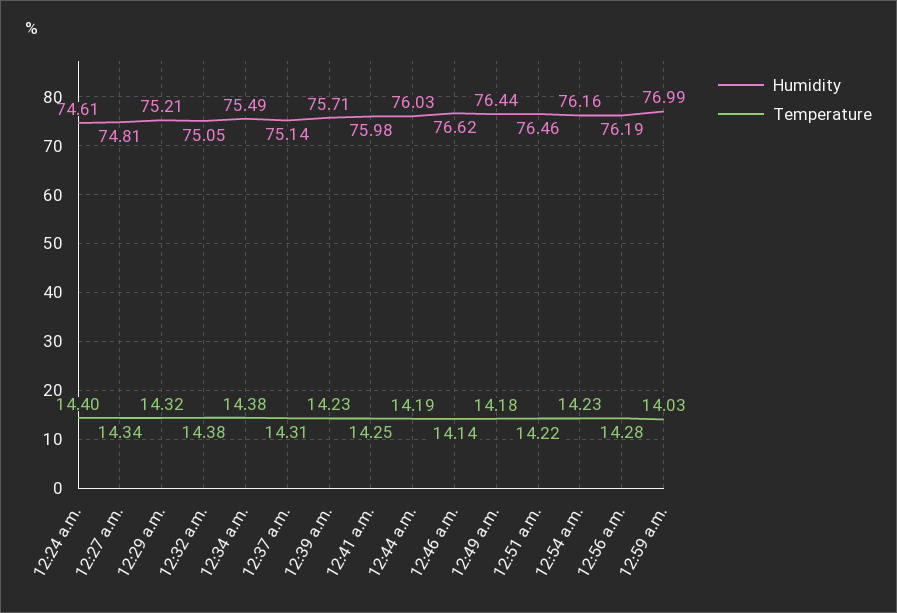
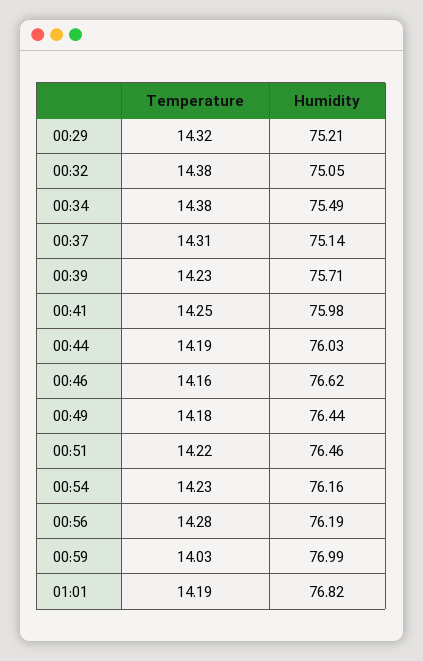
Humidity, 12:24 a.m.: 74.61 -> none
Temperature, 12:24 a.m.: 14.4 -> none
Humidity, 12:27 a.m.: 74.81 -> none
Temperature, 12:27 a.m.: 14.34 -> none
Temperature, 12:46 a.m.: 14.14 -> 14.16
Temperature, 01:01: none -> 14.19
Humidity, 01:01: none -> 76.82

